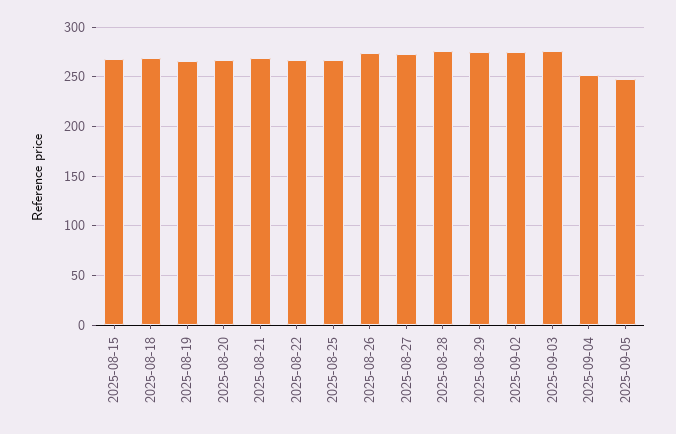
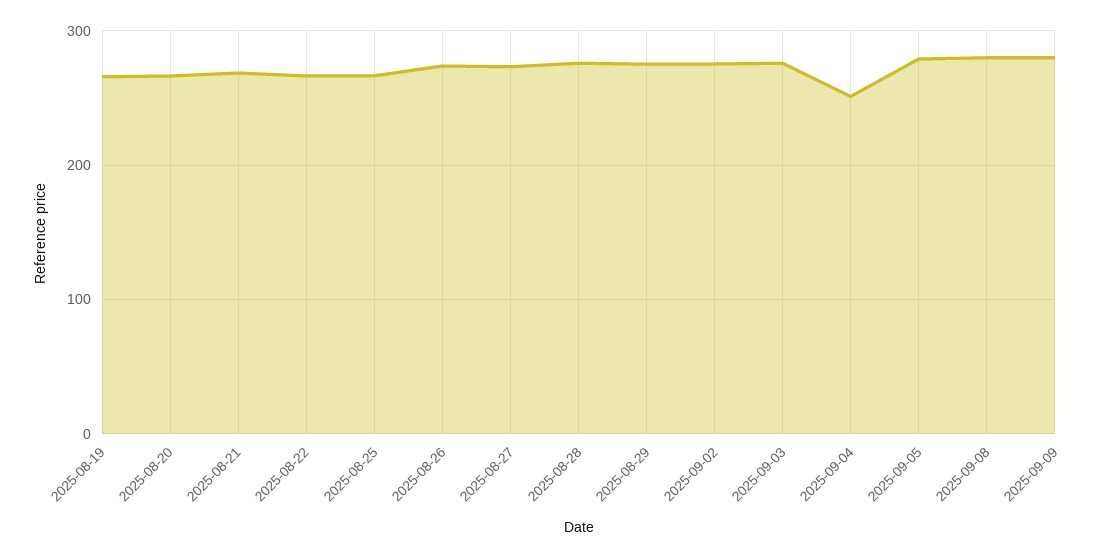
2025-08-15: 270 -> none
2025-08-18: 270 -> none
2025-09-05: 250 -> 280
2025-09-08: none -> 280
2025-09-09: none -> 280

